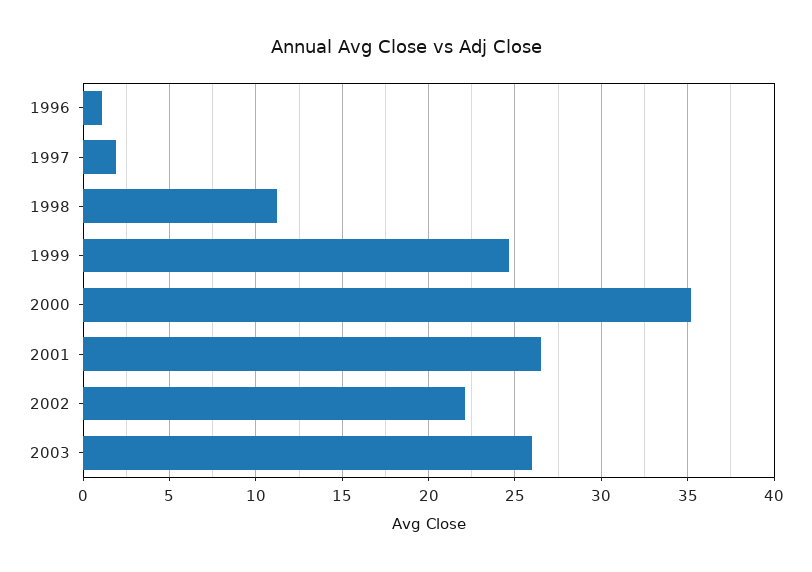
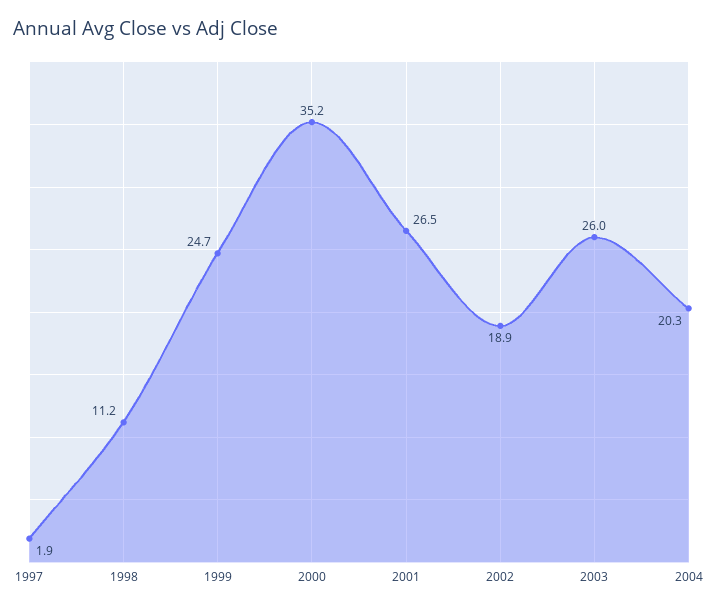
1996: 1 -> none
2002: 22 -> 18.9
2004: none -> 20.3

